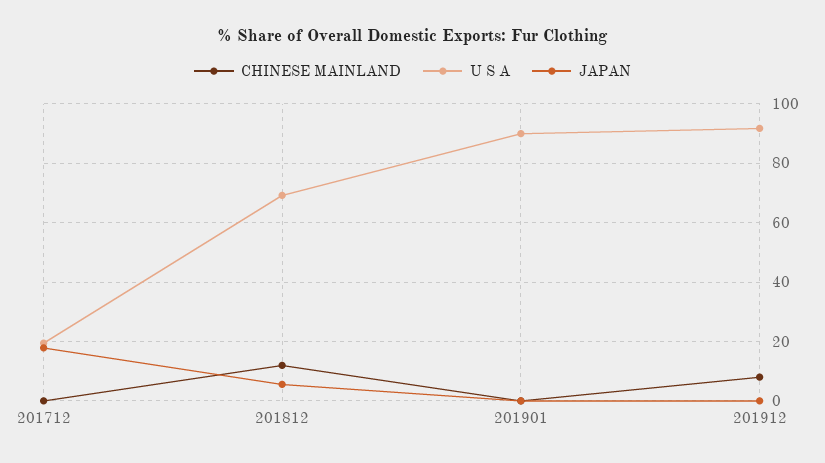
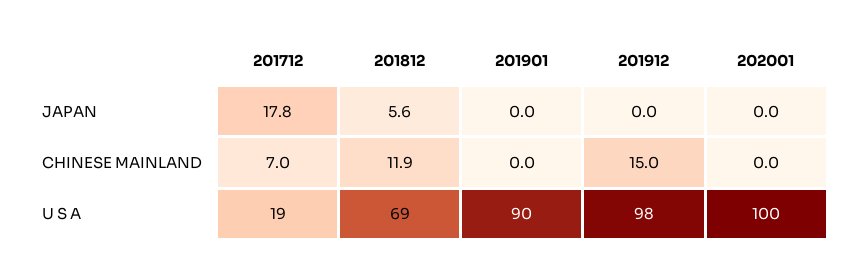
CHINESE MAINLAND, 201712: 0 -> 7
CHINESE MAINLAND, 201912: 7.5 -> 15
U S A, 201912: 92.5 -> 98
JAPAN, 202001: none -> 0
CHINESE MAINLAND, 202001: none -> 0
U S A, 202001: none -> 100

